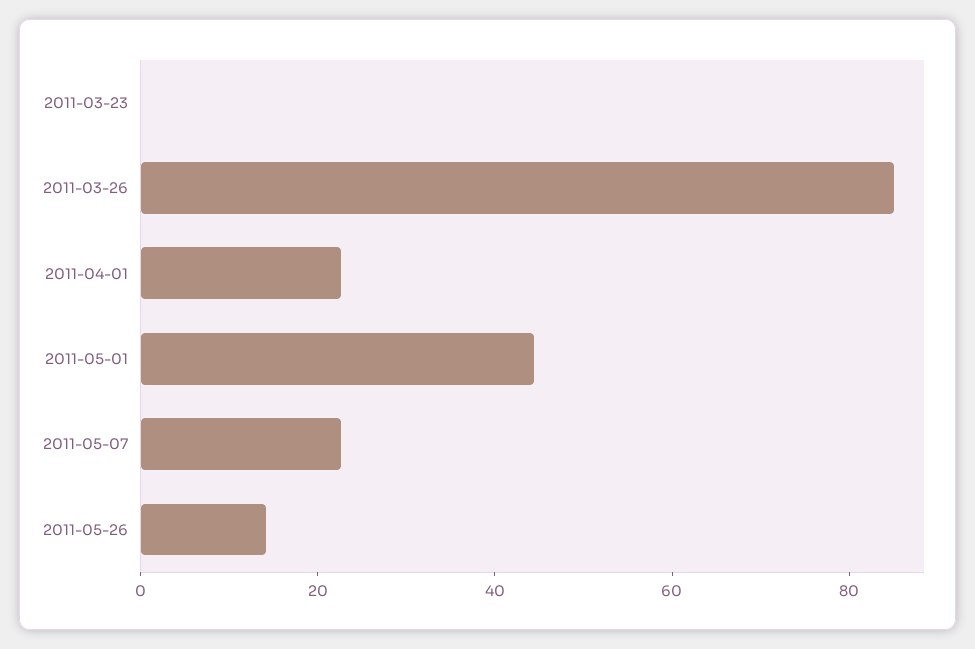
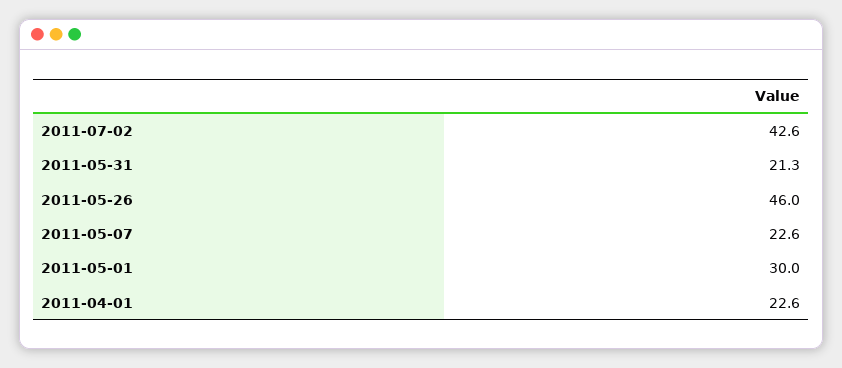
2011-03-23: 0 -> none
2011-03-26: 85 -> none
2011-05-01: 45 -> 30
2011-05-26: 15 -> 46
2011-07-02: none -> 42.6
2011-05-31: none -> 21.3

